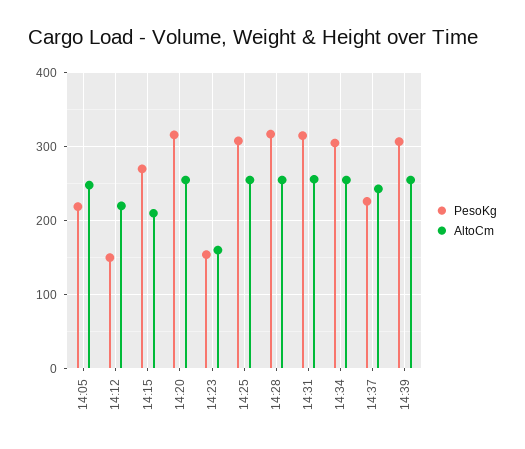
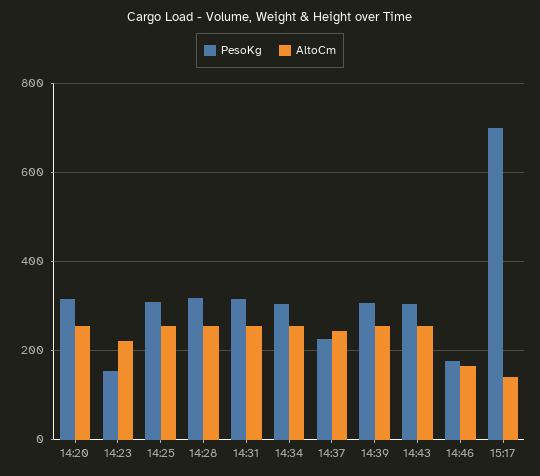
PesoKg, 14:05: 220 -> none
AltoCm, 14:05: 250 -> none
PesoKg, 14:12: 150 -> none
AltoCm, 14:12: 220 -> none
PesoKg, 14:15: 270 -> none
AltoCm, 14:15: 210 -> none
AltoCm, 14:23: 160 -> 220
PesoKg, 14:43: none -> 300
AltoCm, 14:43: none -> 260
PesoKg, 14:46: none -> 180
AltoCm, 14:46: none -> 160
PesoKg, 15:17: none -> 700
AltoCm, 15:17: none -> 140

